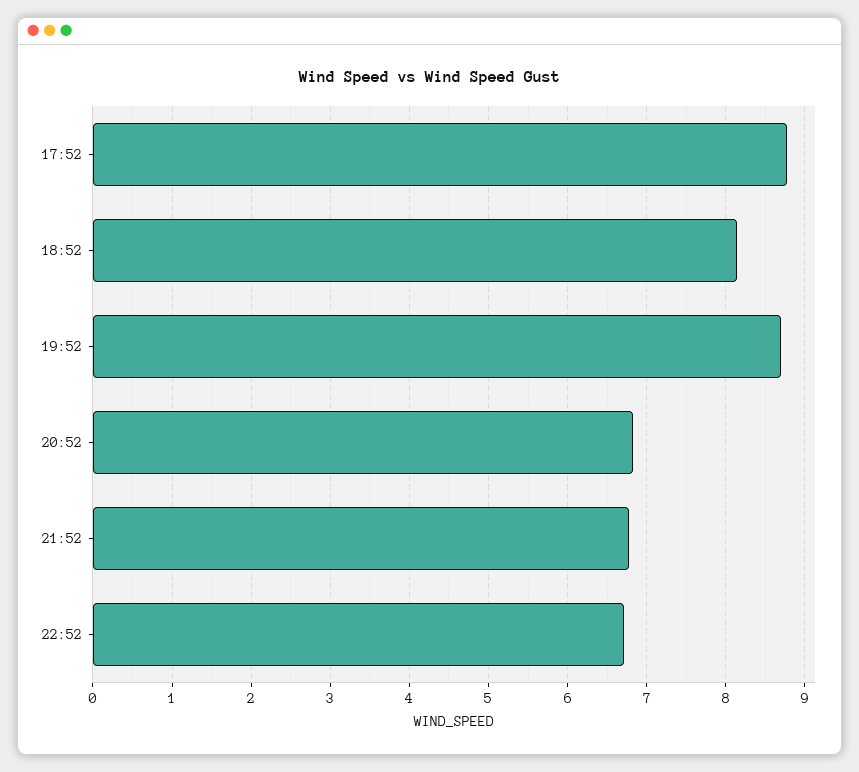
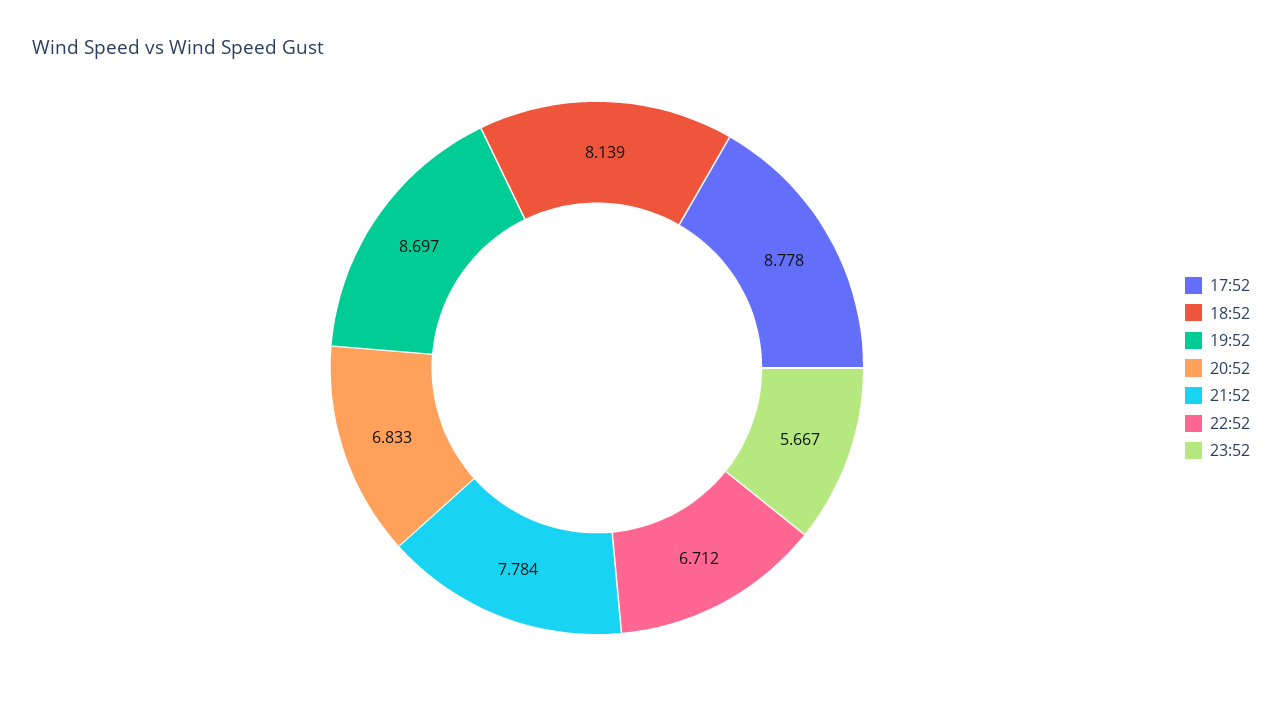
21:52: 6.8 -> 7.784
23:52: none -> 5.667

